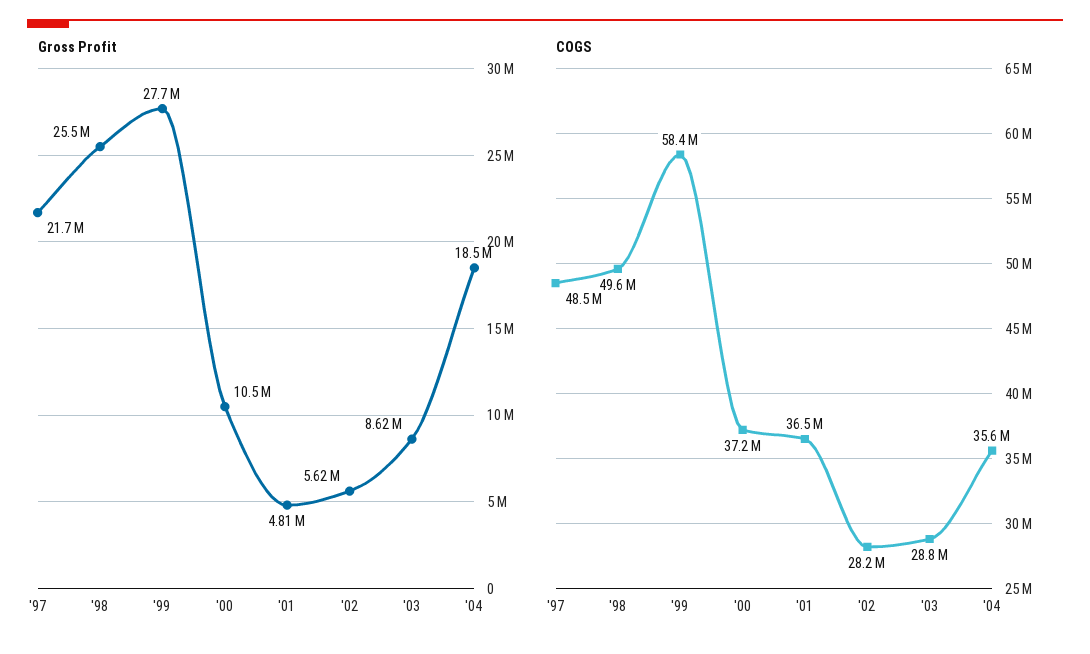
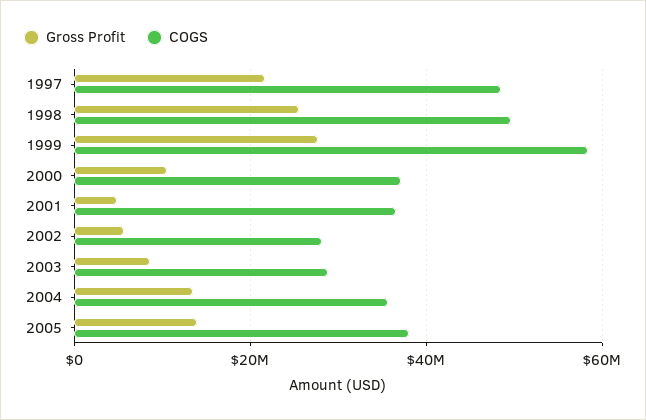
Gross Profit, '04: 18500000 -> 14000000
Gross Profit, 2005: none -> 14000000
COGS, 2005: none -> 38000000

